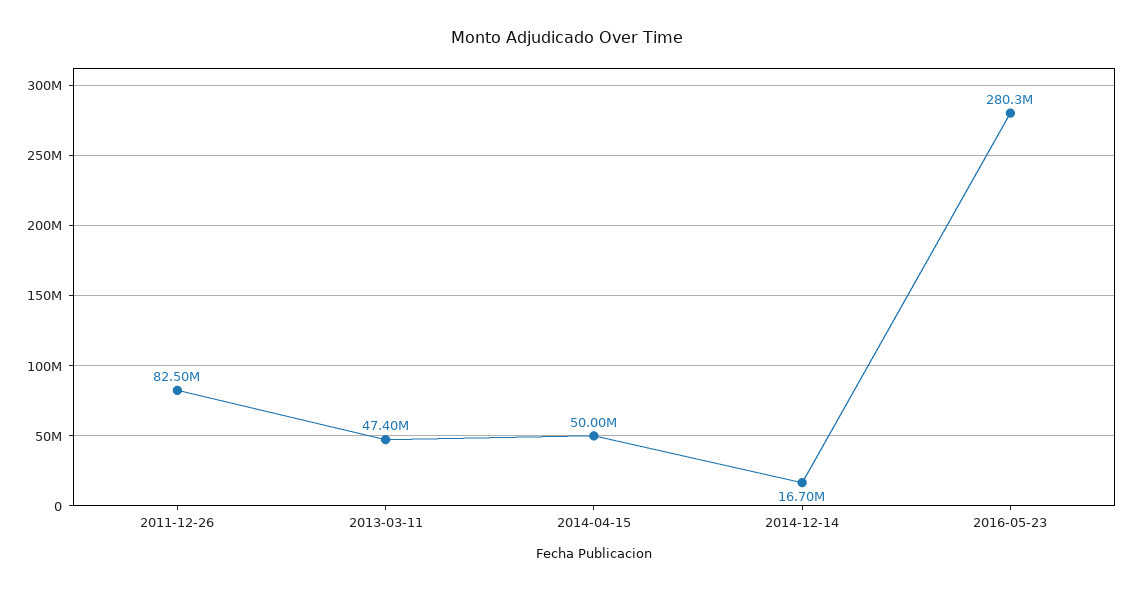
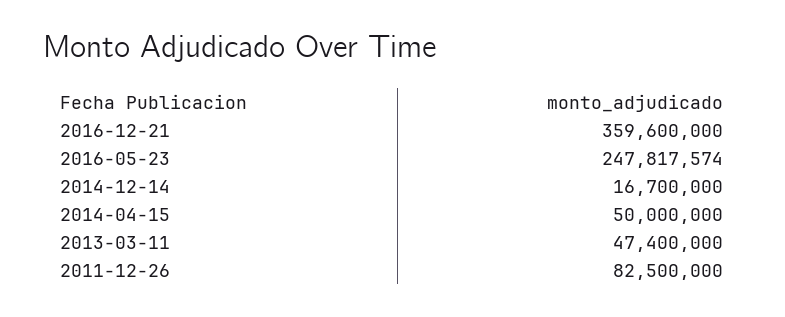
2016-05-23: 280300000 -> 247817574
2016-12-21: none -> 359600000

